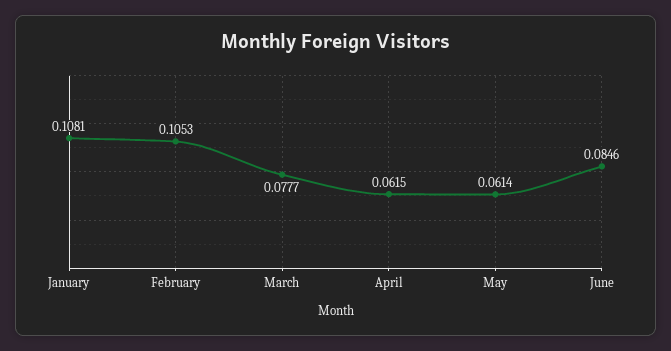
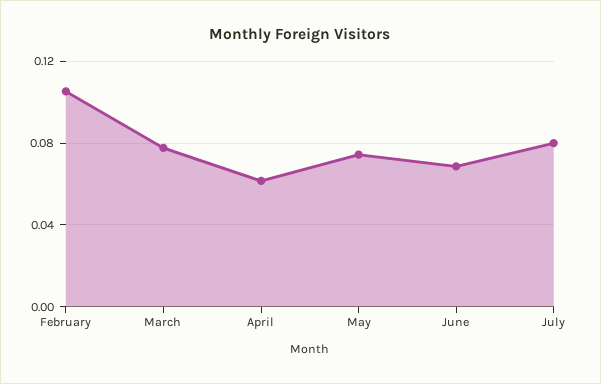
January: 0.1081 -> none
May: 0.0614 -> 0.075
June: 0.0846 -> 0.07
July: none -> 0.08

